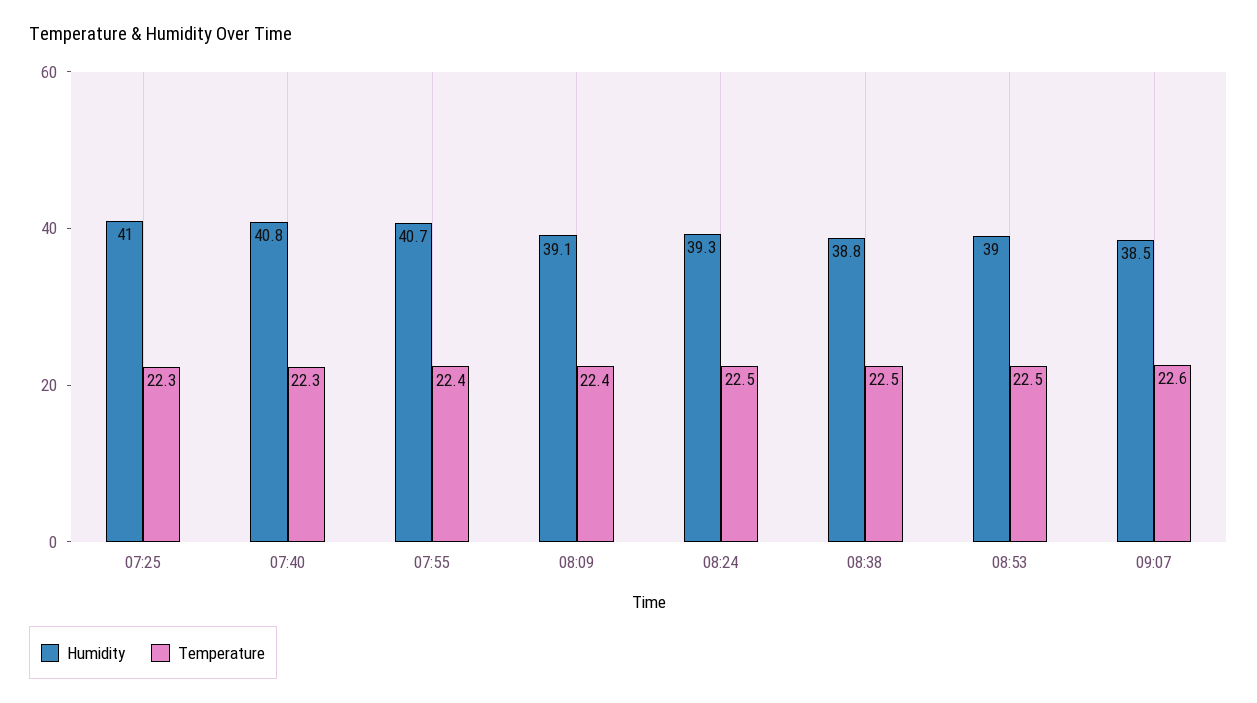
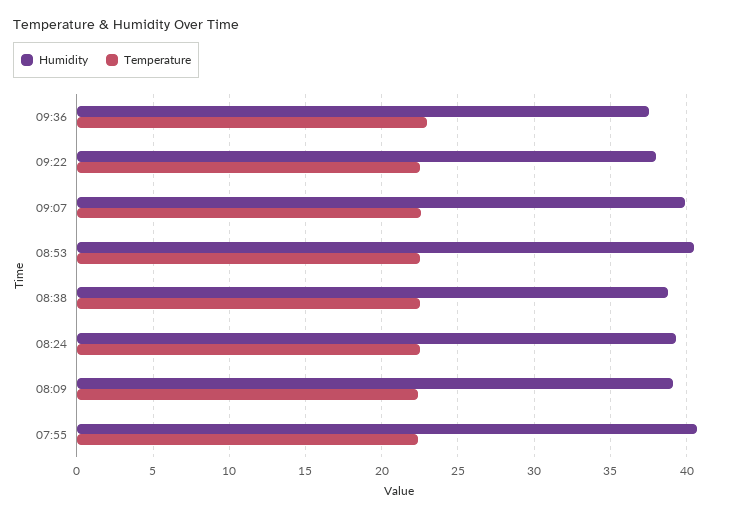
Humidity, 07:25: 41 -> none
Temperature, 07:25: 22.3 -> none
Humidity, 07:40: 40.8 -> none
Temperature, 07:40: 22.3 -> none
Humidity, 08:53: 39 -> 40.5
Humidity, 09:07: 38.5 -> 40
Humidity, 09:36: none -> 37.5
Temperature, 09:36: none -> 23
Humidity, 09:22: none -> 38
Temperature, 09:22: none -> 22.5

